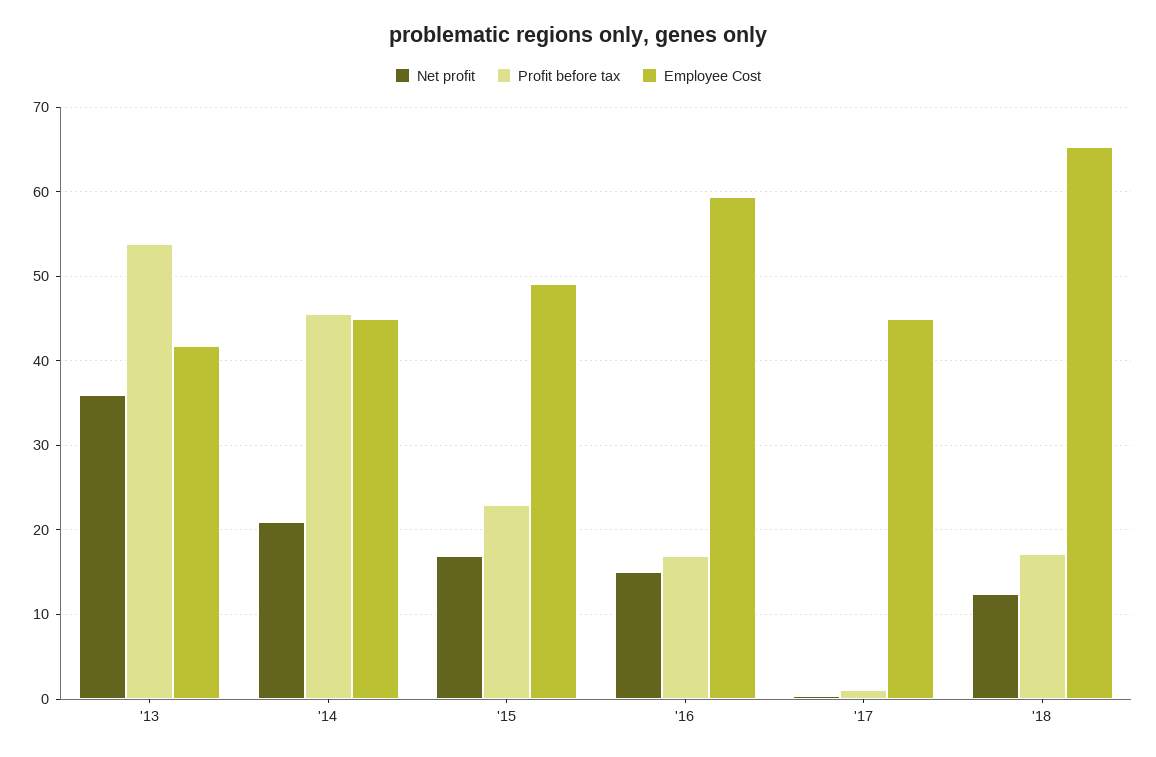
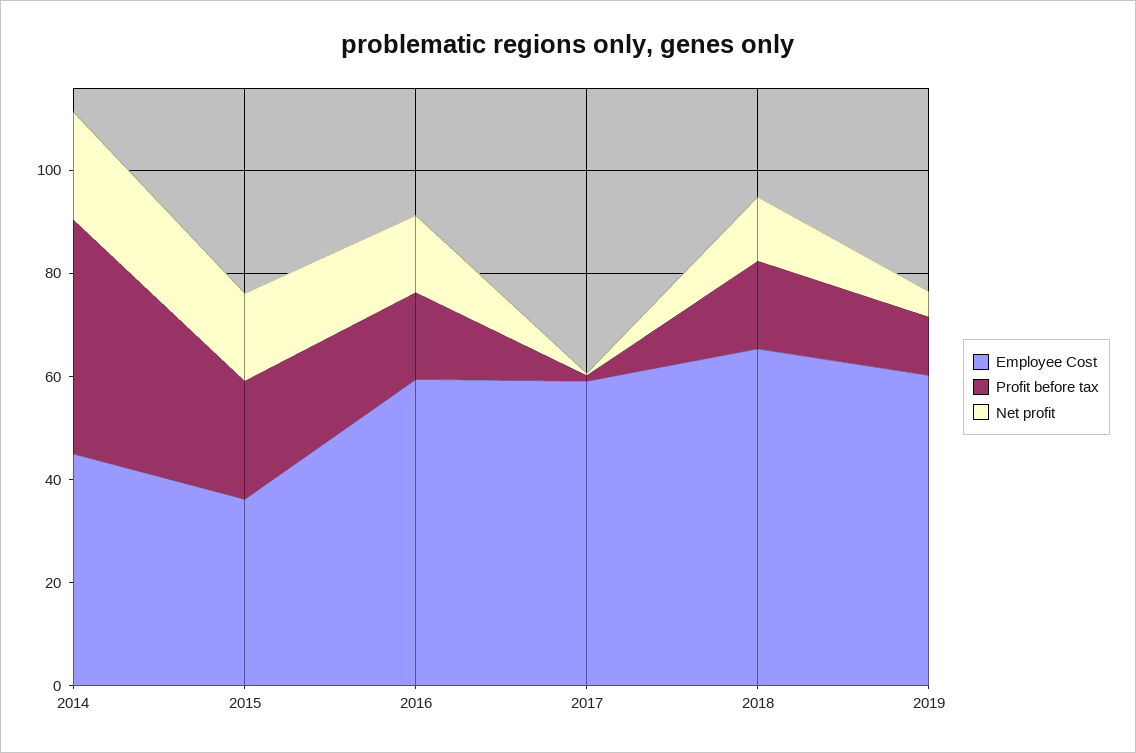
Net profit, '13: 36 -> none
Profit before tax, '13: 54 -> none
Employee Cost, '13: 42 -> none
Employee Cost, '15: 49 -> 35
Employee Cost, '17: 45 -> 60
Employee Cost, 2019: none -> 60
Profit before tax, 2019: none -> 10
Net profit, 2019: none -> 5

